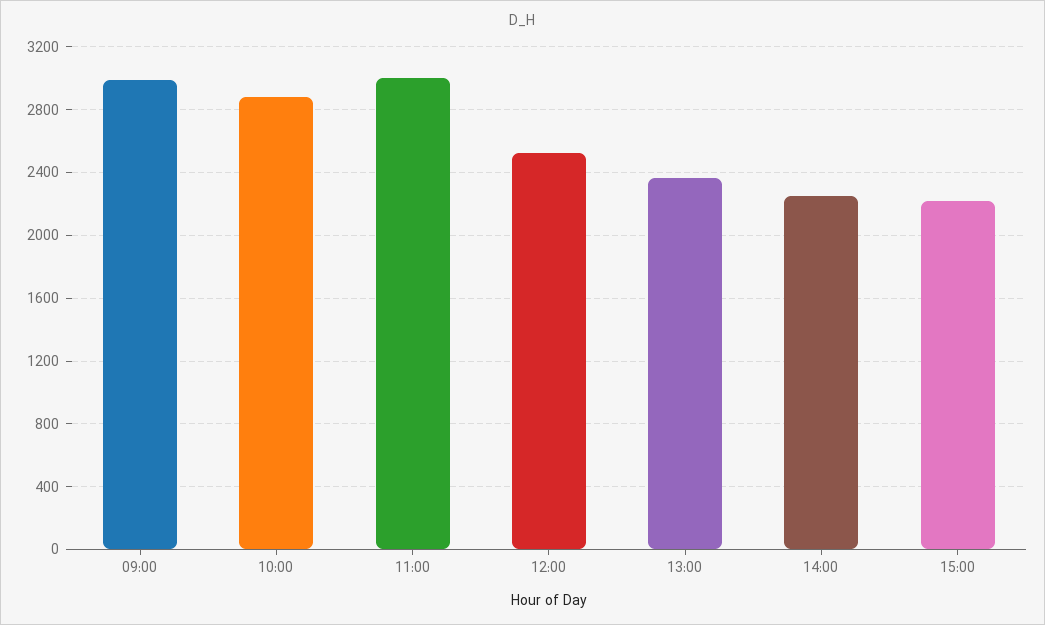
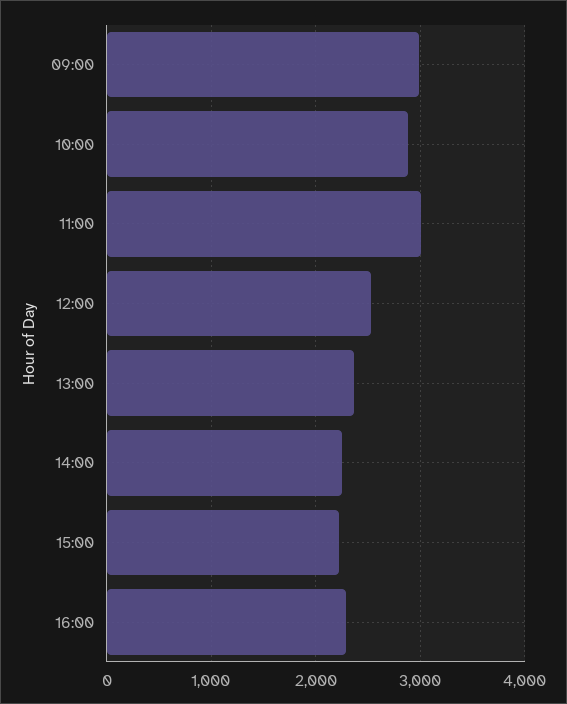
16:00: none -> 2300

